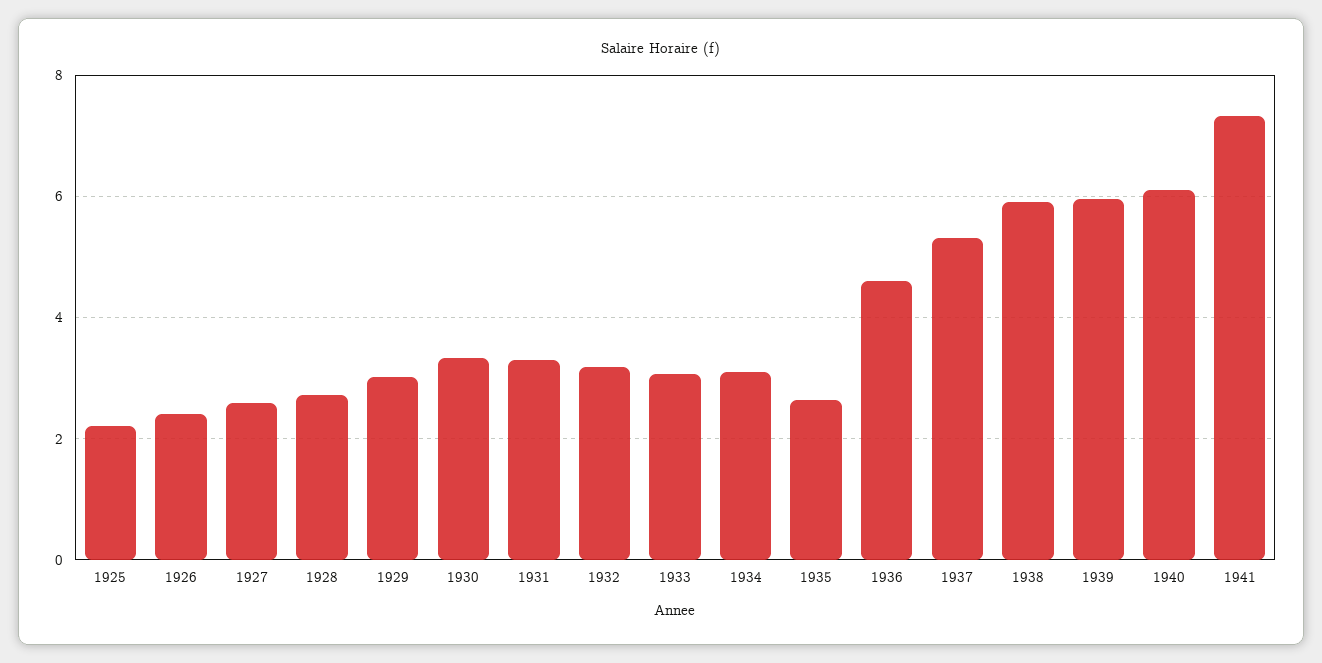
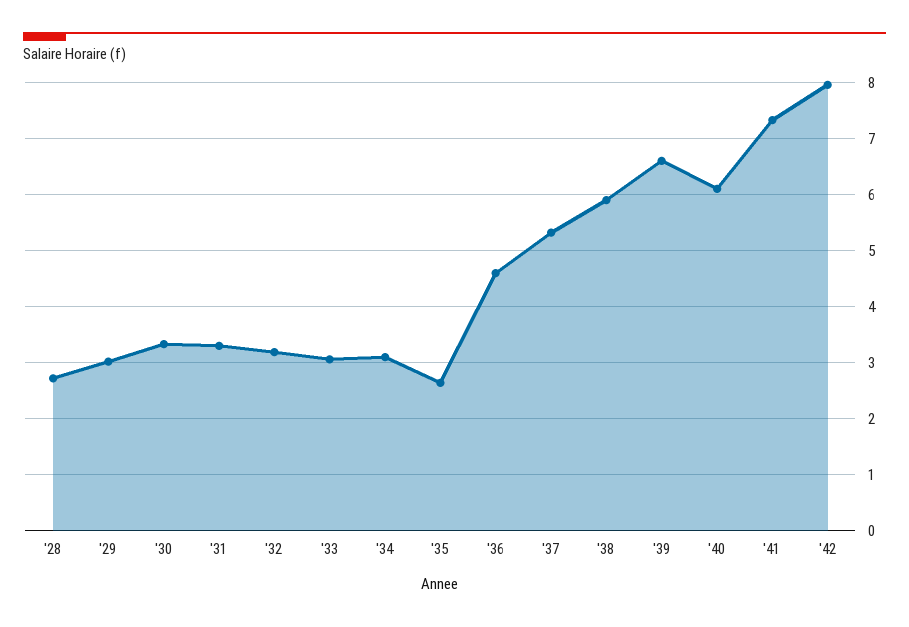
1925: 2.2 -> none
1926: 2.4 -> none
1927: 2.6 -> none
1939: 6 -> 6.6
'42: none -> 8

